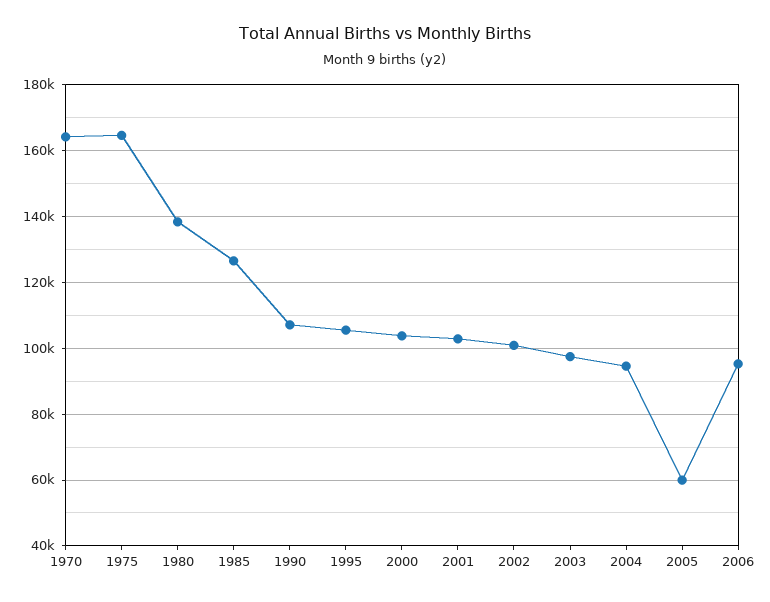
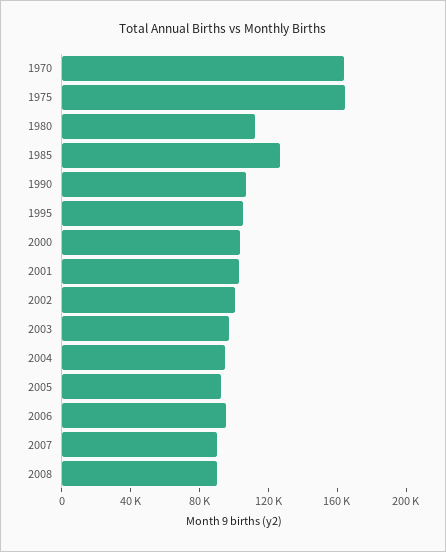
1980: 138000 -> 110000
2005: 60000 -> 90000
2007: none -> 90000
2008: none -> 90000

